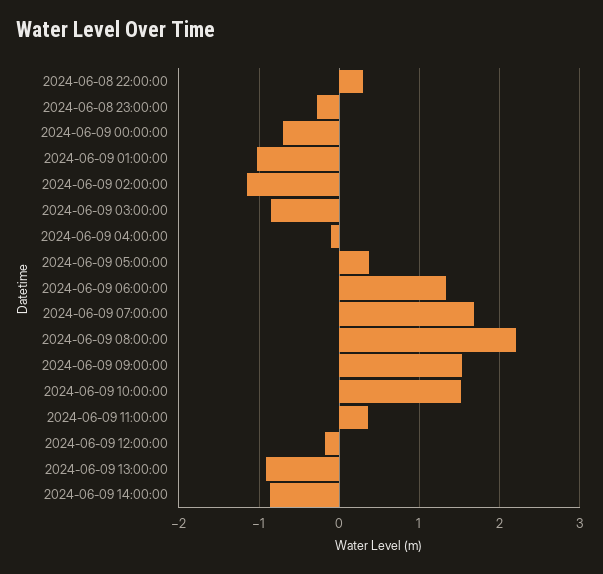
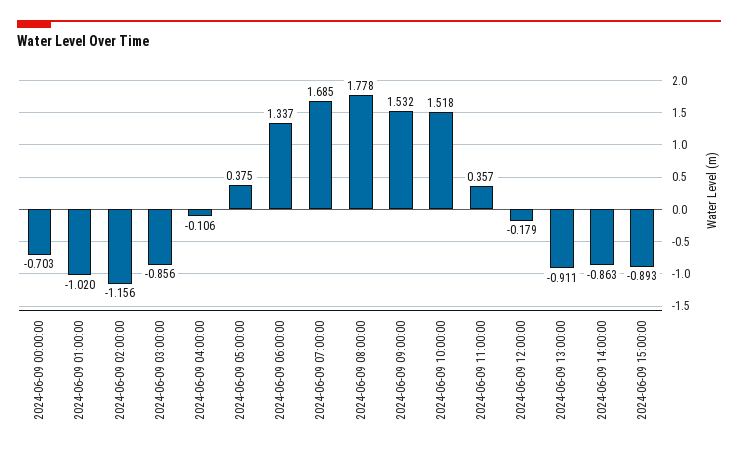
2024-06-08 22:00:00: 0.3 -> none
2024-06-08 23:00:00: -0.3 -> none
2024-06-09 08:00:00: 2.2 -> 1.778
2024-06-09 15:00:00: none -> -0.893

